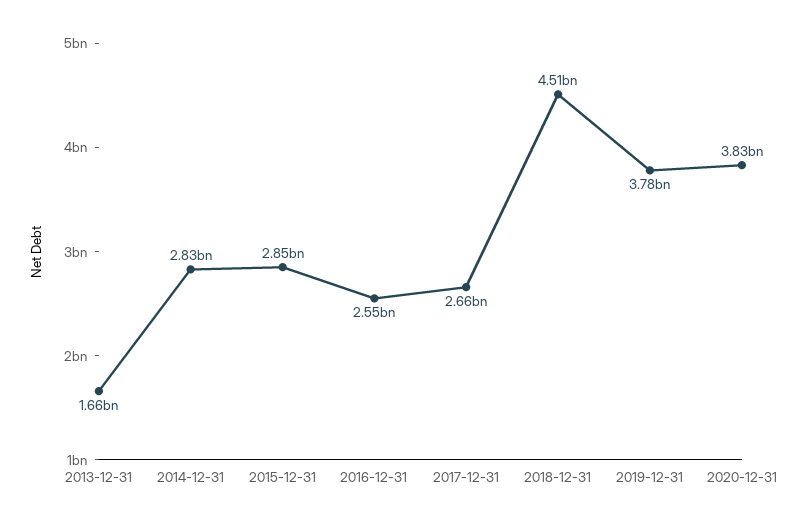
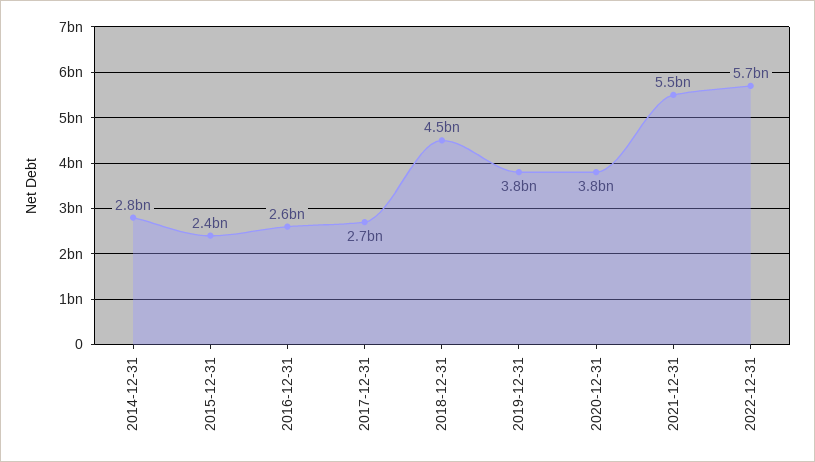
2013-12-31: 1660000000 -> none
2015-12-31: 2850000000 -> 2400000000
2021-12-31: none -> 5500000000
2022-12-31: none -> 5700000000

